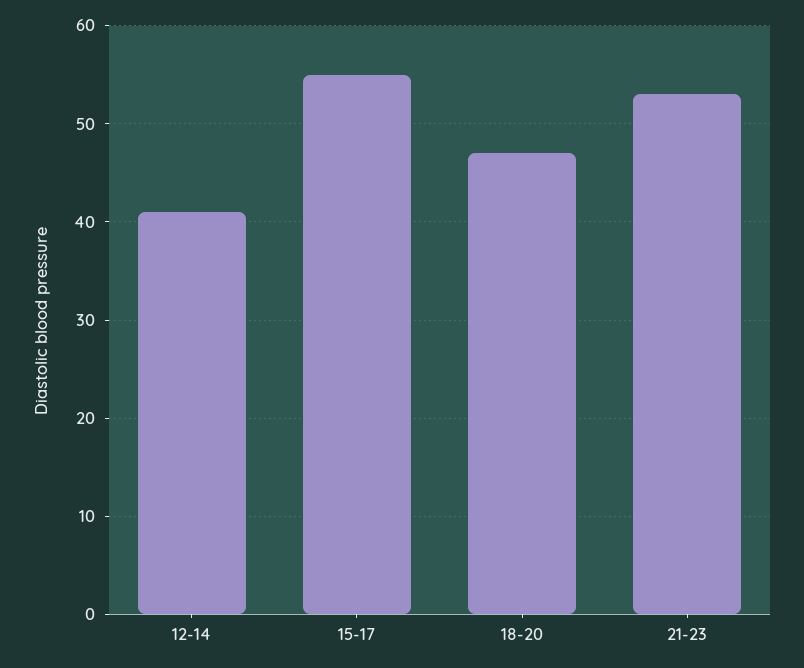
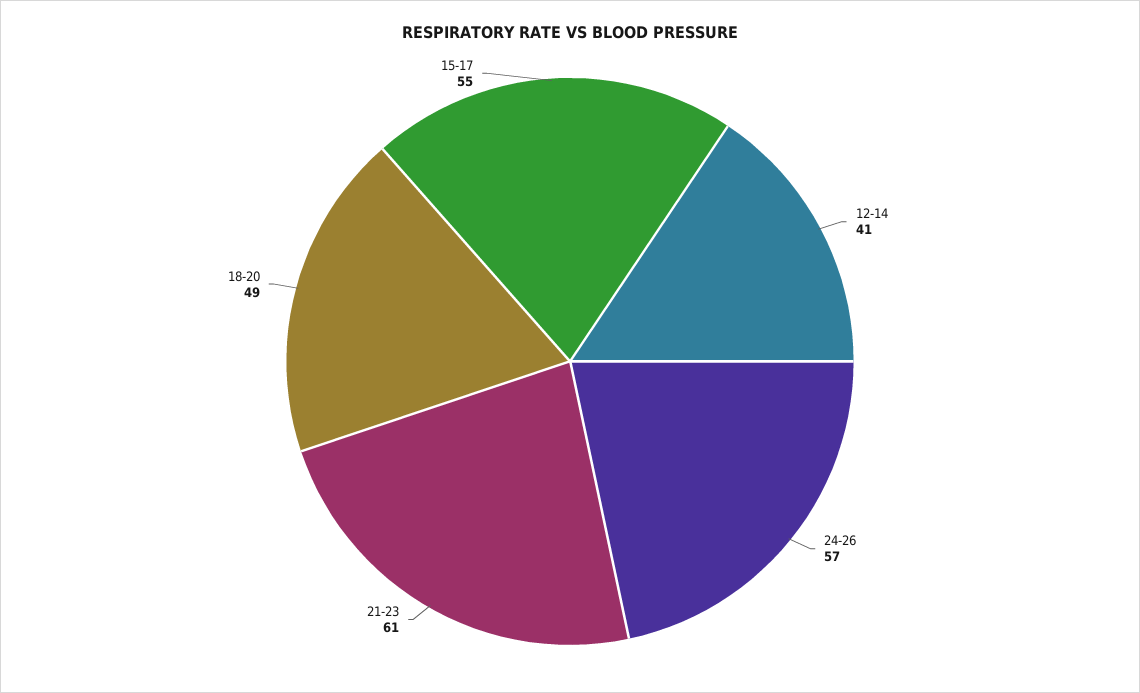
18-20: 47 -> 49
21-23: 53 -> 61
24-26: none -> 57

